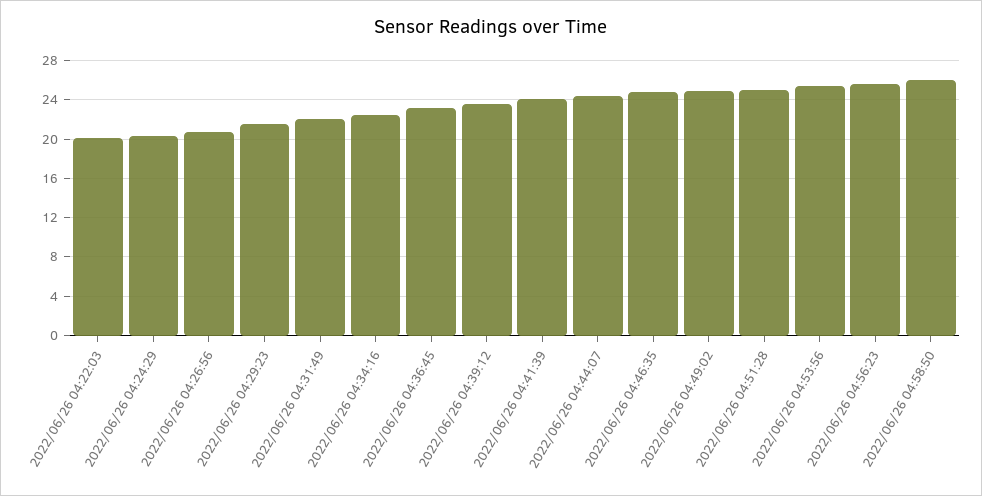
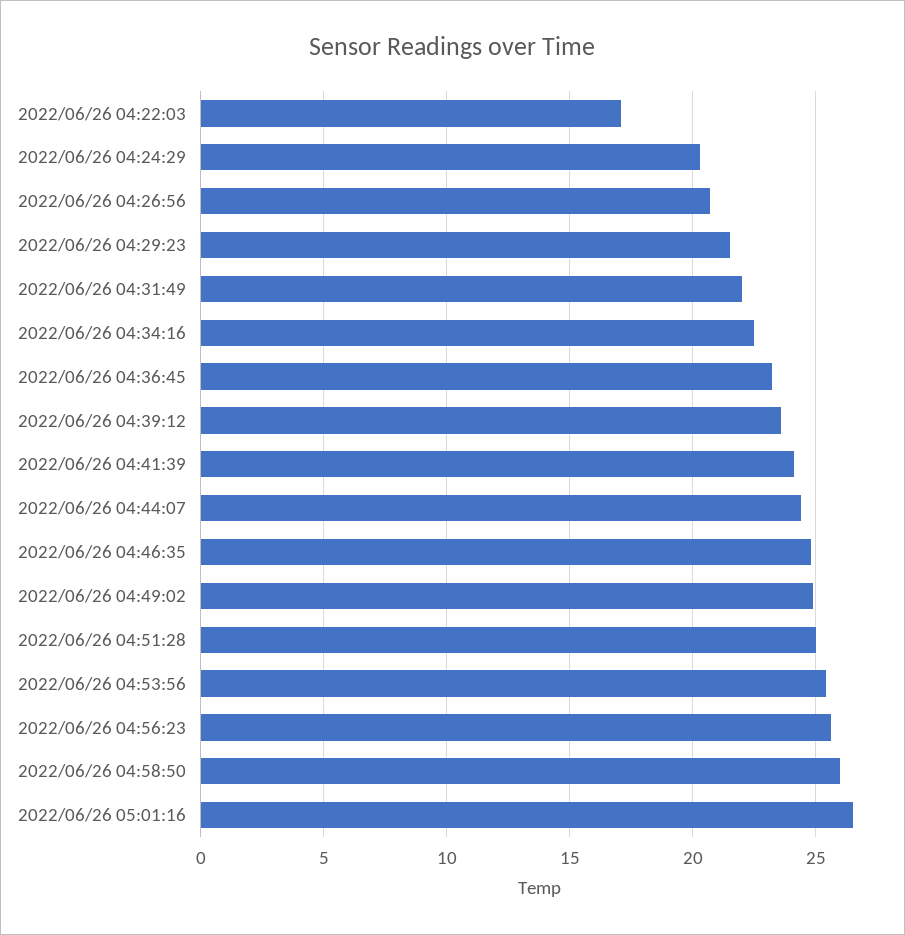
2022/06/26 04:22:03: 20 -> 17
2022/06/26 05:01:16: none -> 26.5

